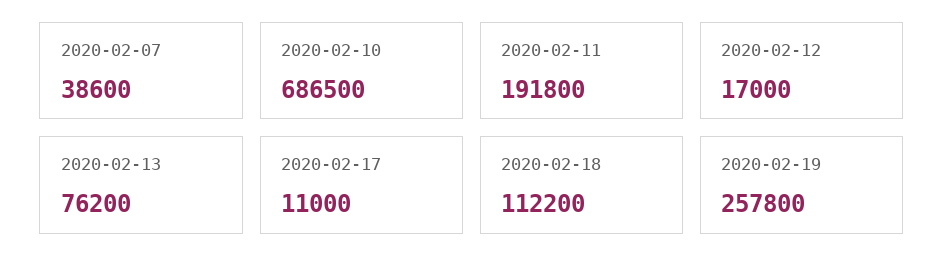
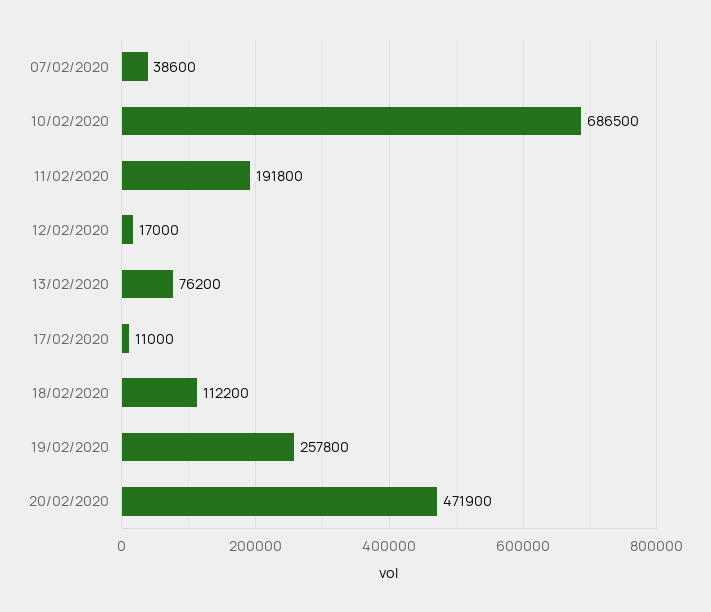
20/02/2020: none -> 471900

